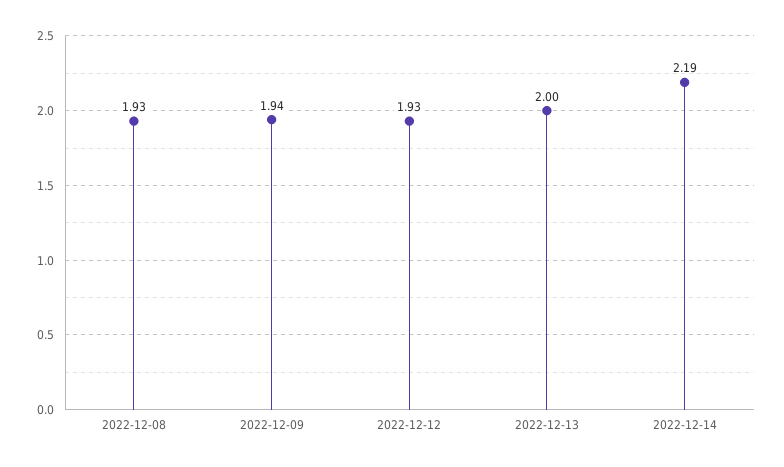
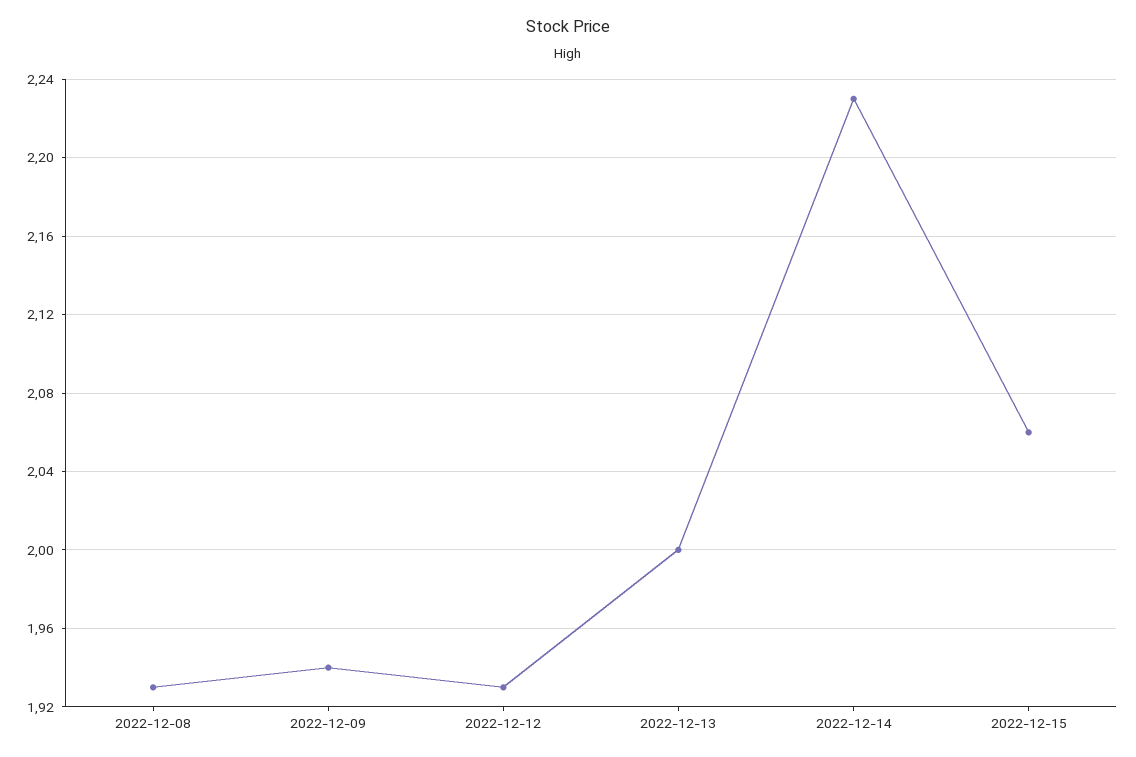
2022-12-14: 2.19 -> 2.23
2022-12-15: none -> 2.06

